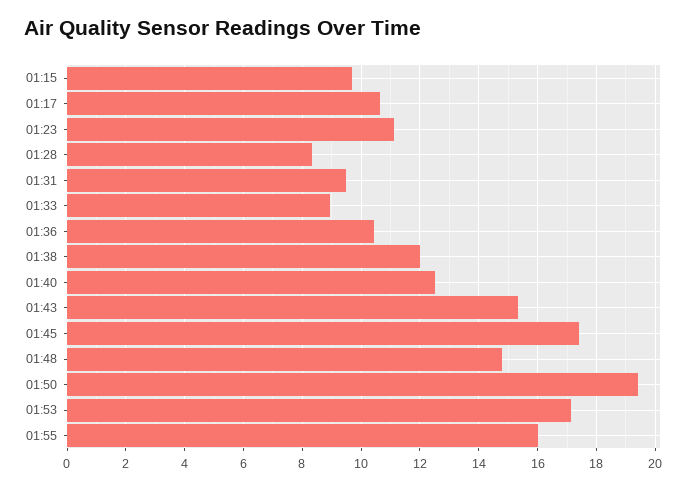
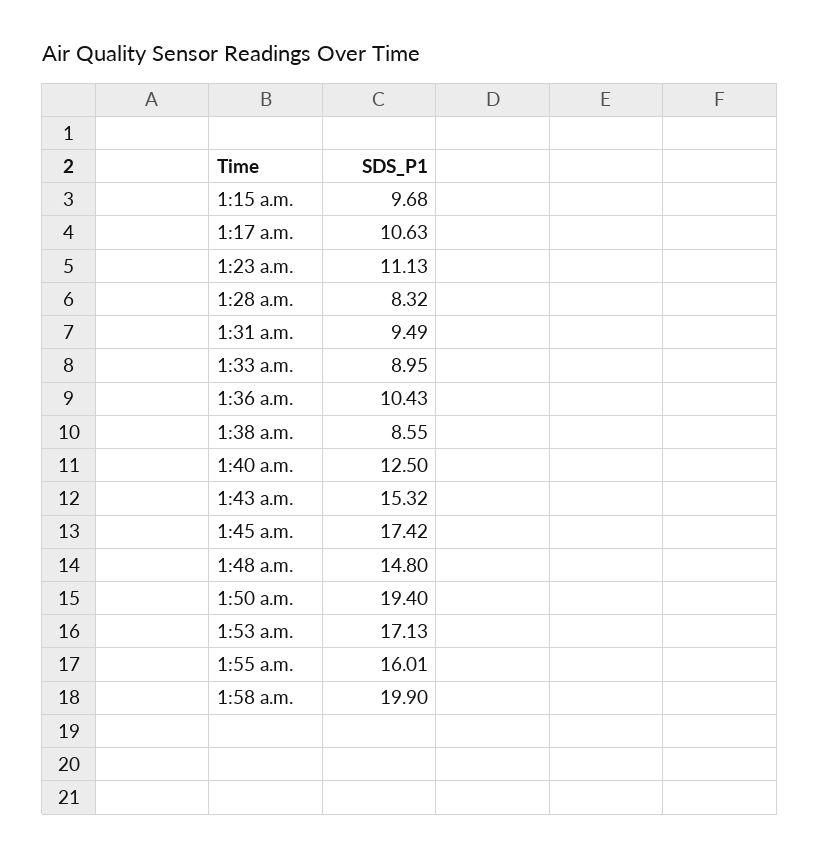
01:38: 12 -> 8.55
1:58 a.m.: none -> 19.9

